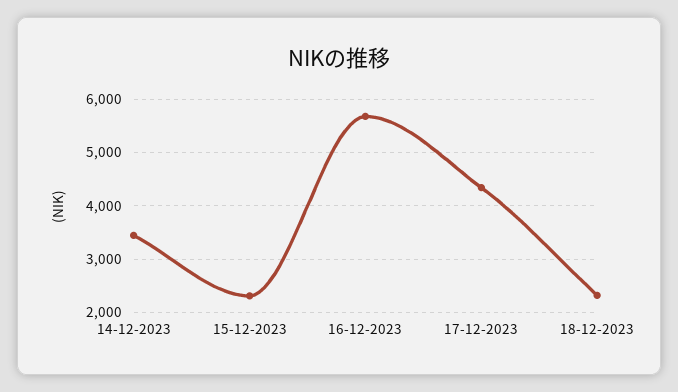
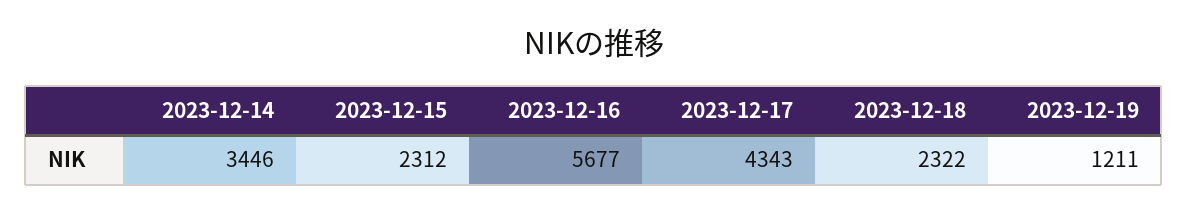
2023-12-19: none -> 1211

